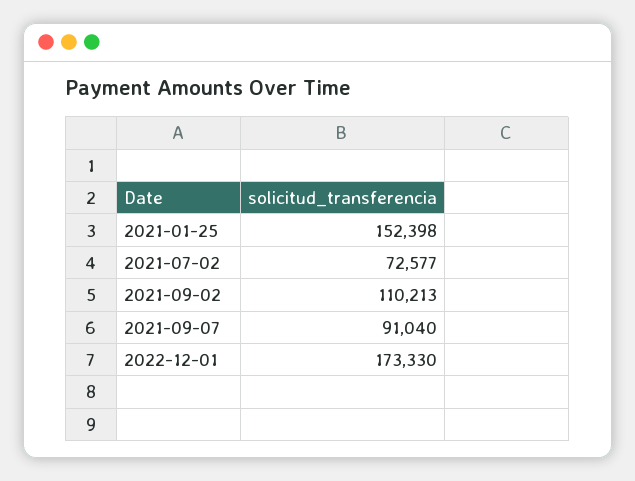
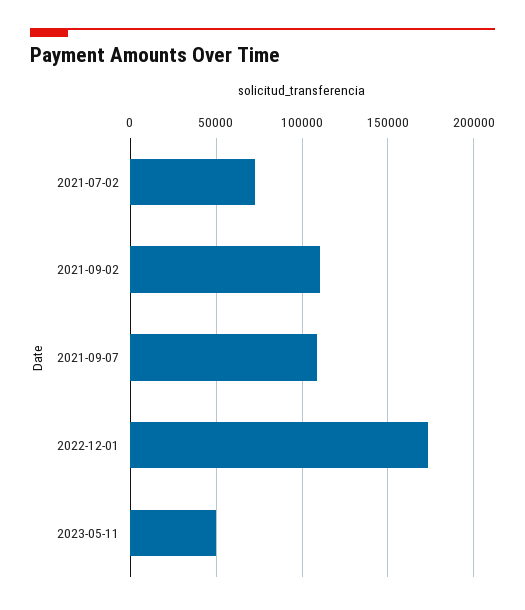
2021-01-25: 152398 -> none
2021-09-07: 91040 -> 110000
2023-05-11: none -> 50000

